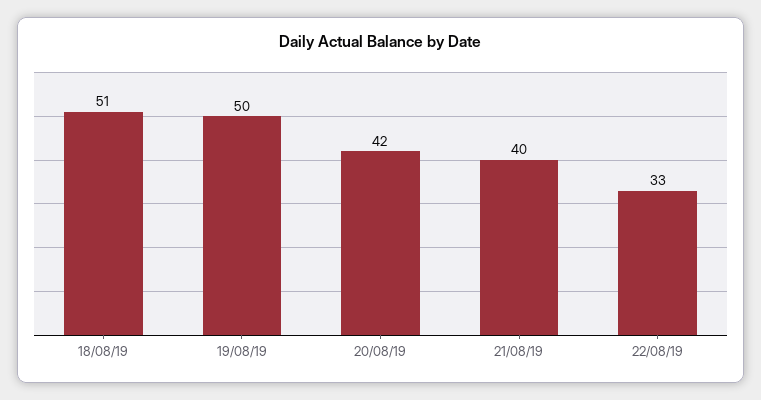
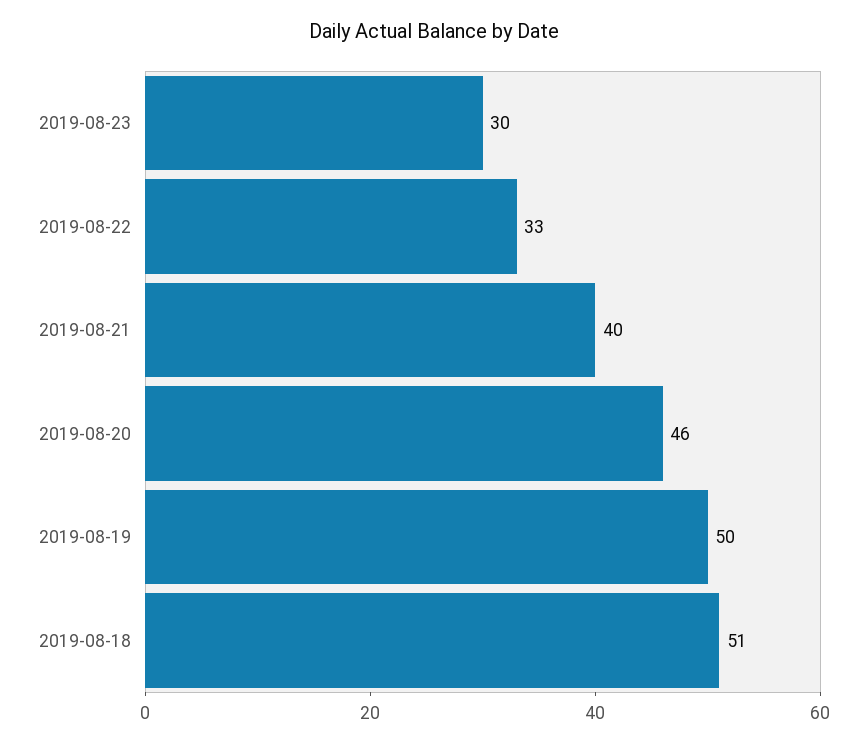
20/08/19: 42 -> 46
2019-08-23: none -> 30

